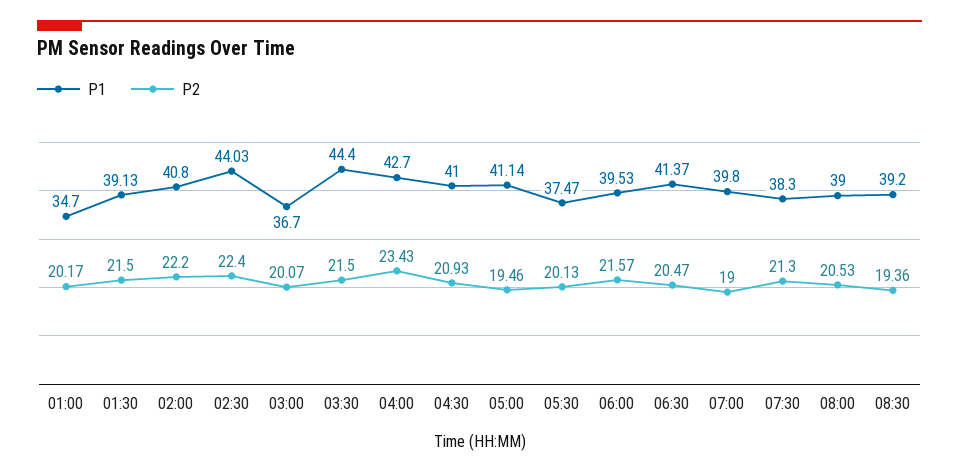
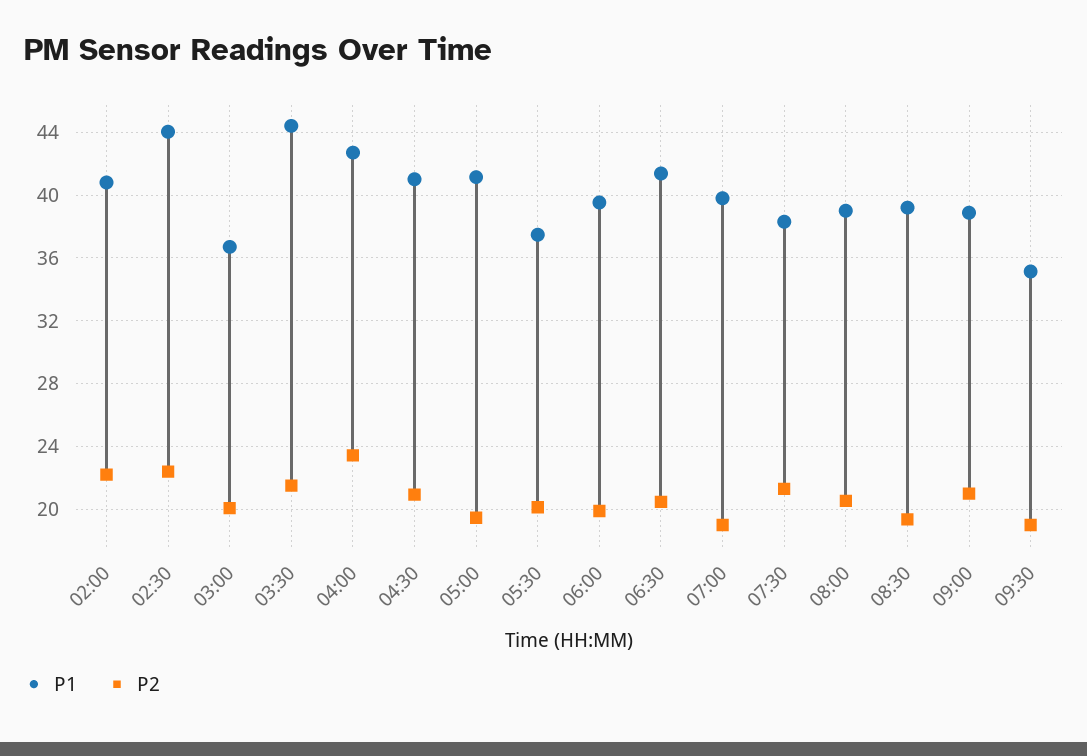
P1, 01:00: 34.7 -> none
P2, 01:00: 20.17 -> none
P1, 01:30: 39.13 -> none
P2, 01:30: 21.5 -> none
P2, 06:00: 21.57 -> 20
P1, 09:00: none -> 39
P2, 09:00: none -> 21
P1, 09:30: none -> 35
P2, 09:30: none -> 19

